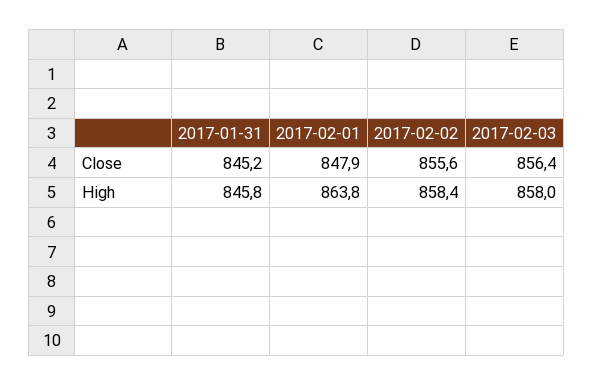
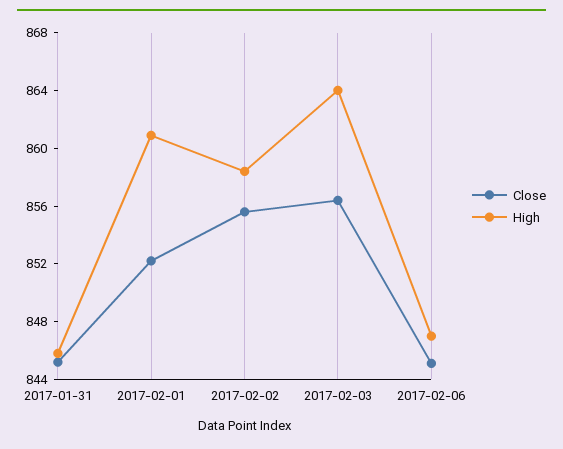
Close, 2017-02-01: 847.9 -> 852
High, 2017-02-01: 863.8 -> 861
High, 2017-02-03: 858 -> 864
Close, 2017-02-06: none -> 845
High, 2017-02-06: none -> 847

